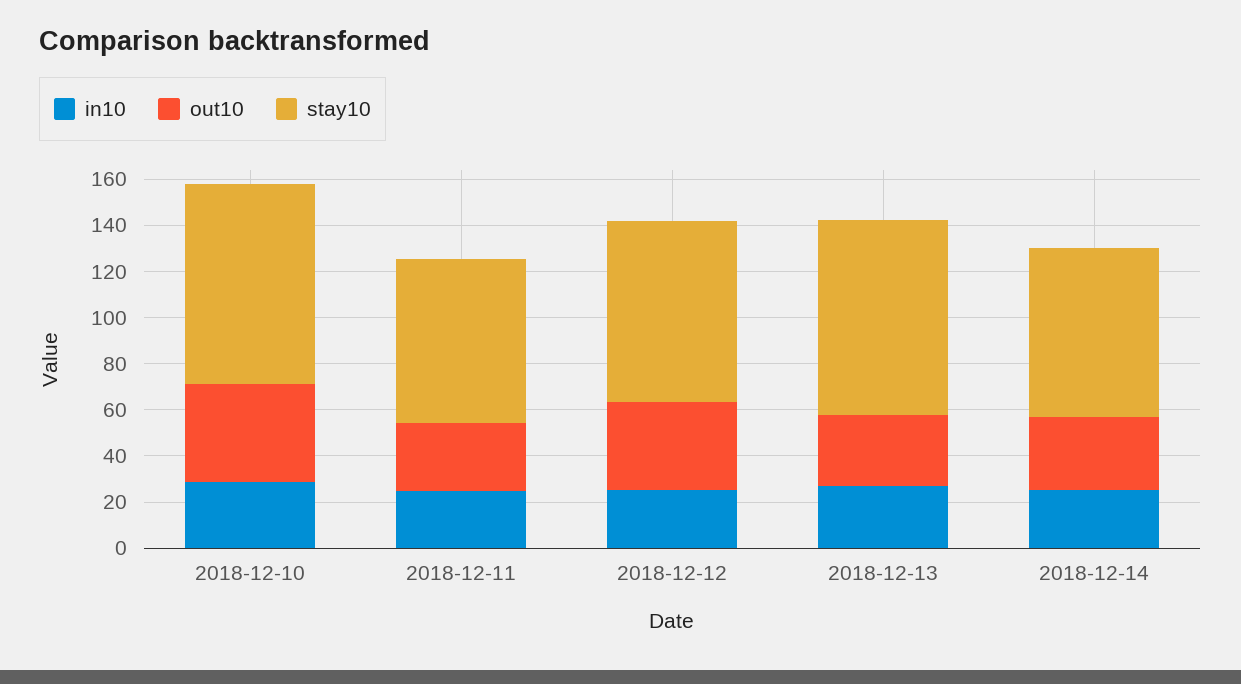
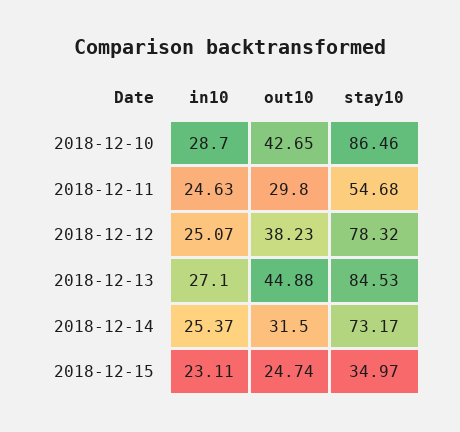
stay10, 2018-12-11: 70 -> 54.68
out10, 2018-12-13: 30 -> 44.88
in10, 2018-12-15: none -> 23.11
out10, 2018-12-15: none -> 24.74
stay10, 2018-12-15: none -> 34.97

